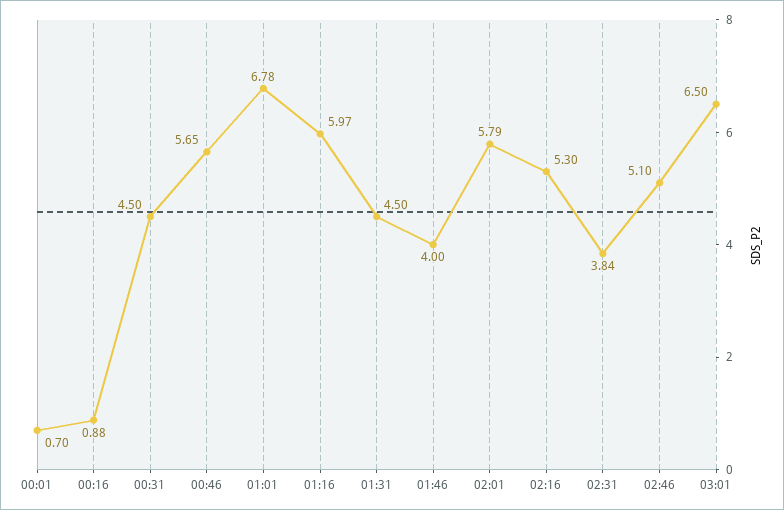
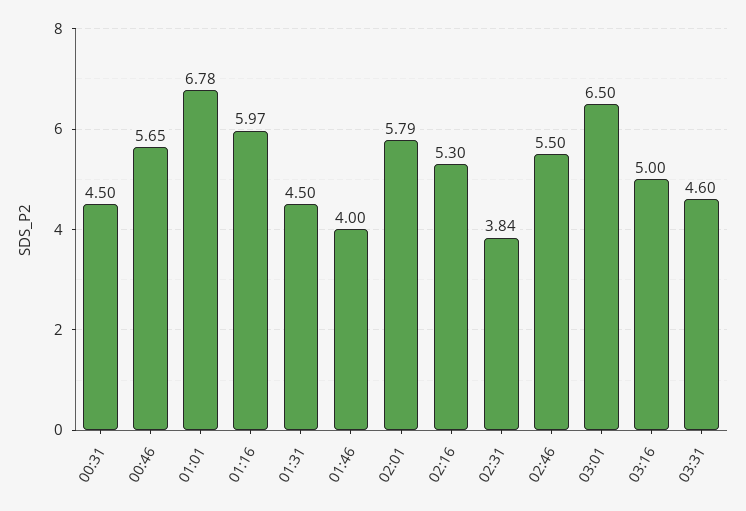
00:01: 0.7 -> none
00:16: 0.88 -> none
02:46: 5.1 -> 5.5
03:16: none -> 5
03:31: none -> 4.6

